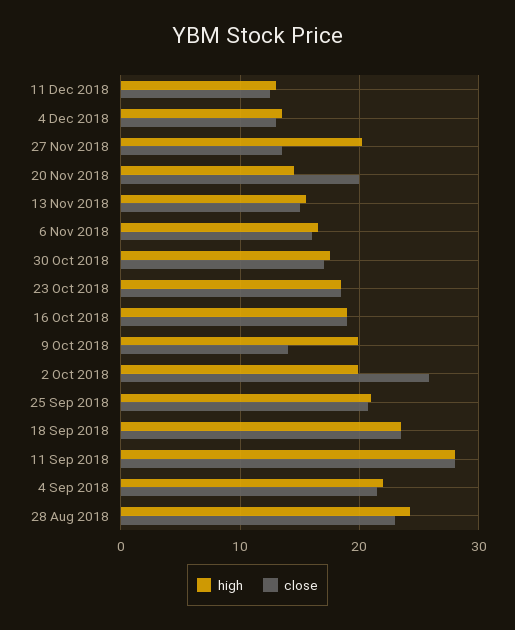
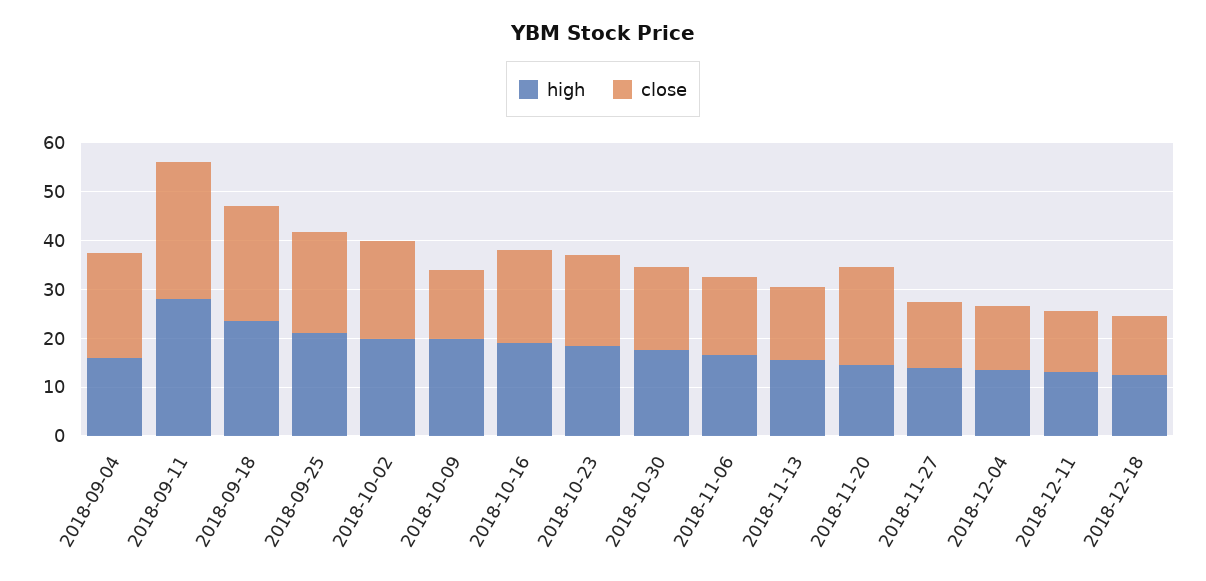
high, 27 Nov 2018: 20 -> 14
close, 2 Oct 2018: 26 -> 20
high, 4 Sep 2018: 22 -> 16
high, 28 Aug 2018: 24 -> none
close, 28 Aug 2018: 23 -> none
high, 2018-12-18: none -> 12
close, 2018-12-18: none -> 12

